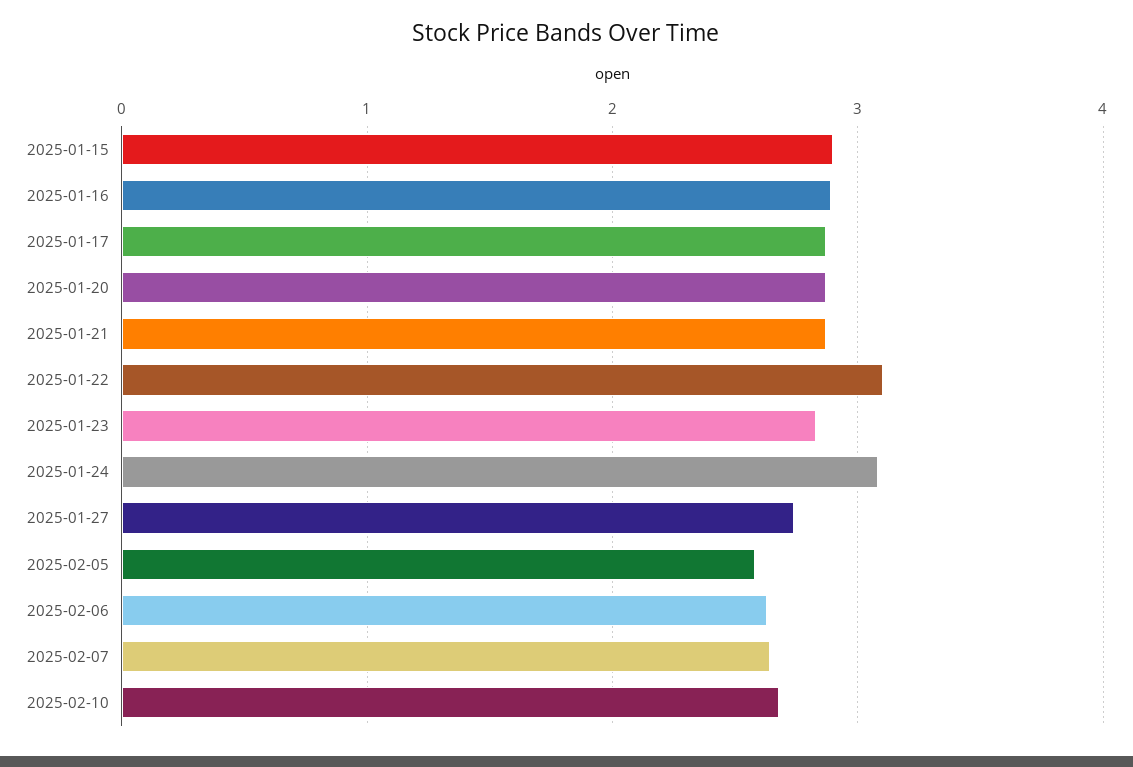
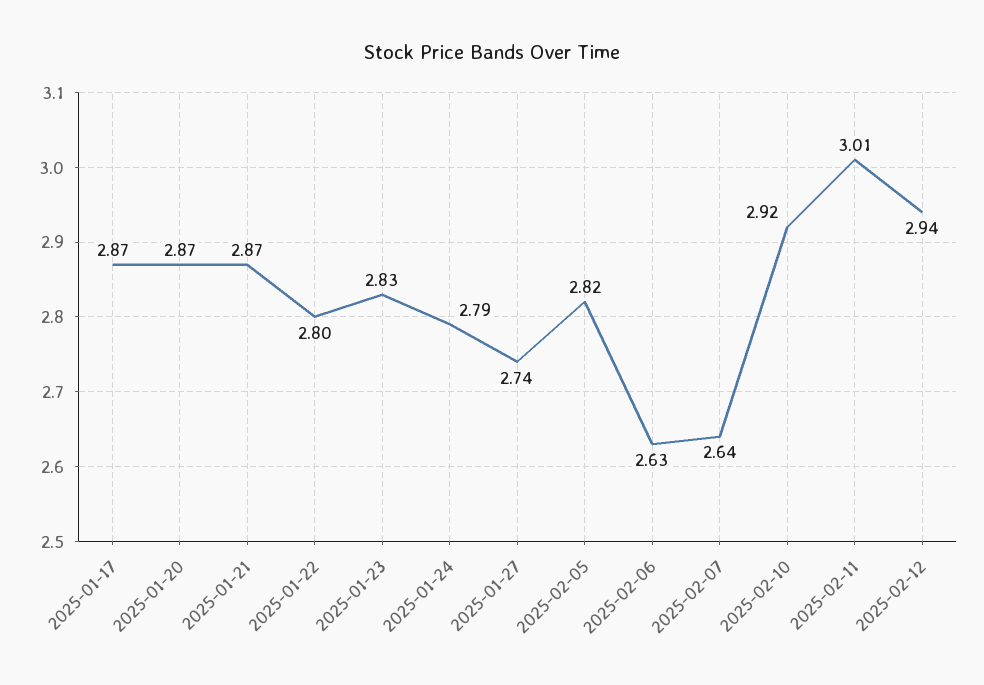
2025-01-15: 2.9 -> none
2025-01-16: 2.9 -> none
2025-01-22: 3.1 -> 2.8
2025-01-24: 3.1 -> 2.79
2025-02-05: 2.6 -> 2.82
2025-02-10: 2.7 -> 2.92
2025-02-11: none -> 3.01
2025-02-12: none -> 2.94

